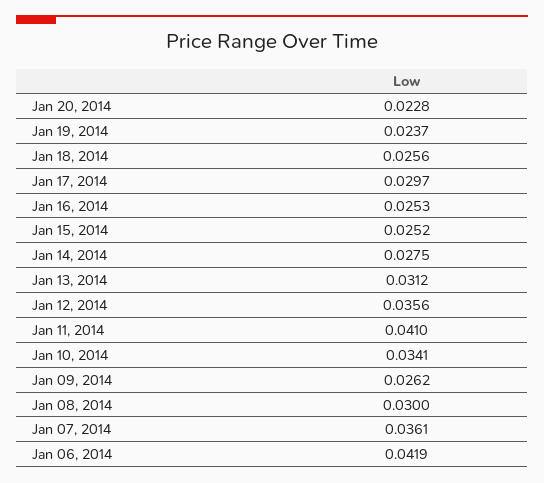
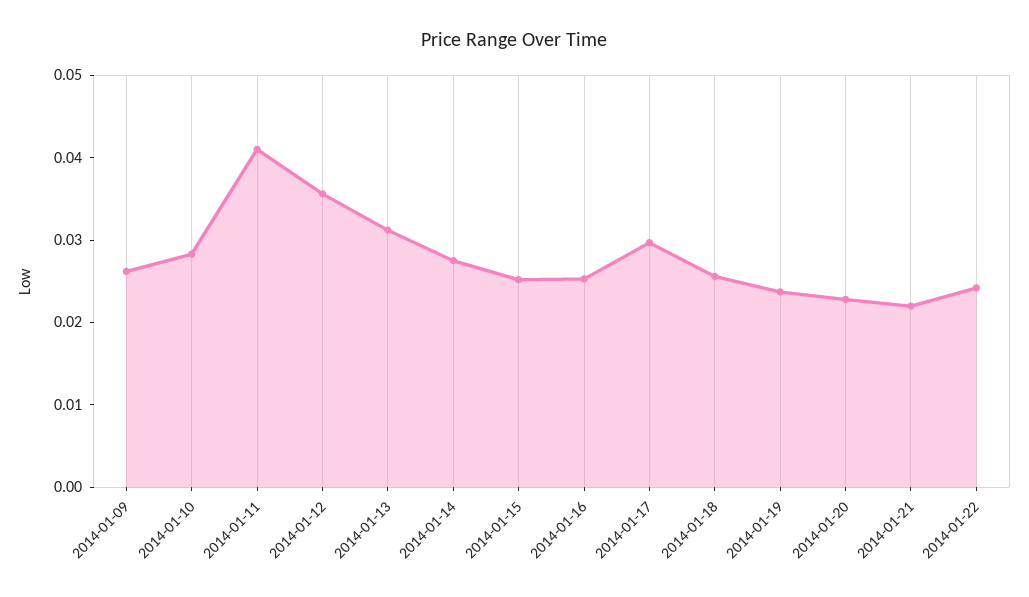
Jan 10, 2014: 0.0341 -> 0.028
Jan 08, 2014: 0.03 -> none
Jan 07, 2014: 0.0361 -> none
Jan 06, 2014: 0.0419 -> none
2014-01-21: none -> 0.022
2014-01-22: none -> 0.024

